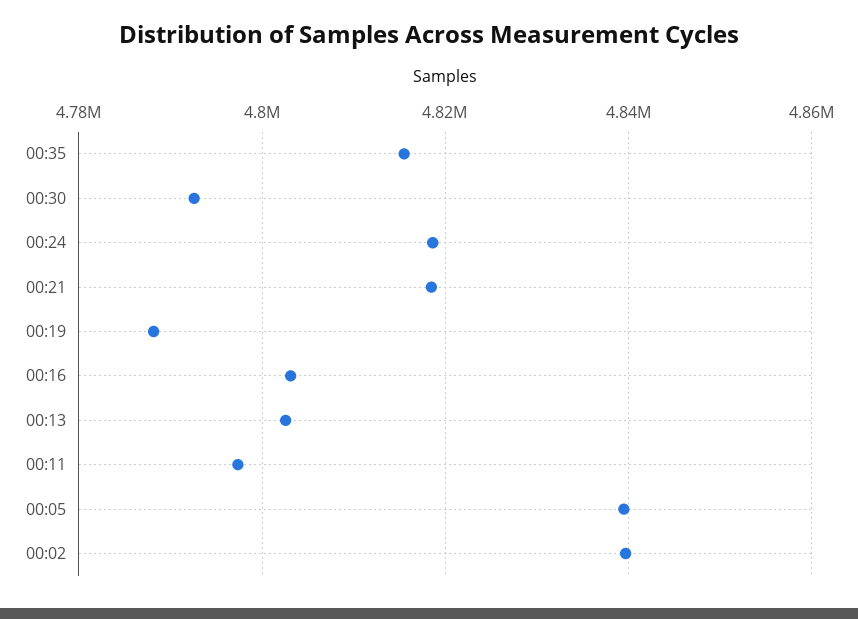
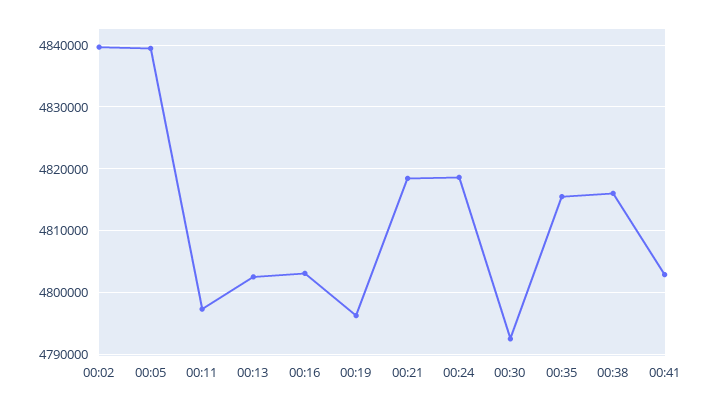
00:19: 4788000 -> 4796000
00:38: none -> 4816000
00:41: none -> 4803000

